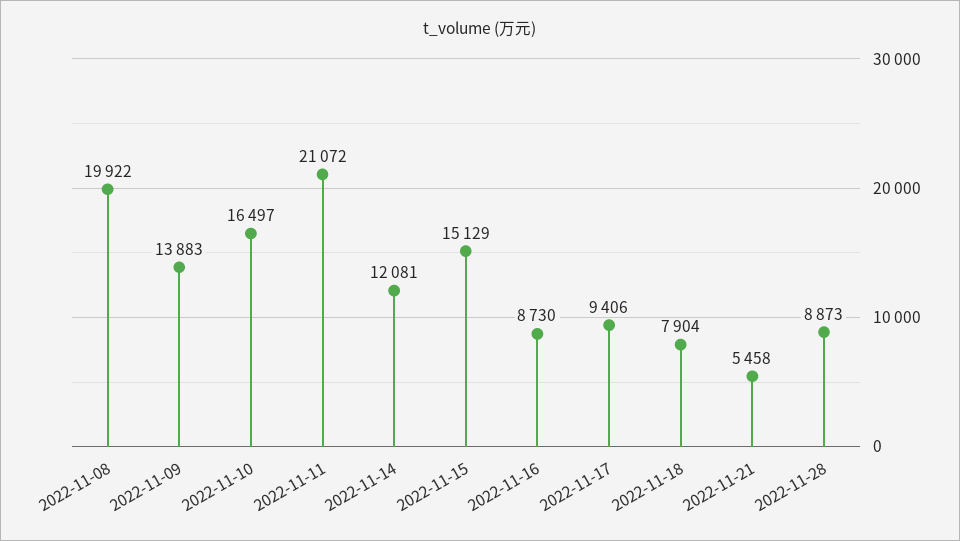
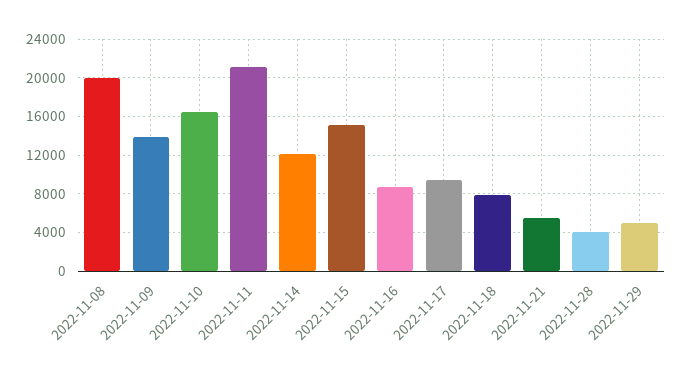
2022-11-28: 8873 -> 4000
2022-11-29: none -> 5000

